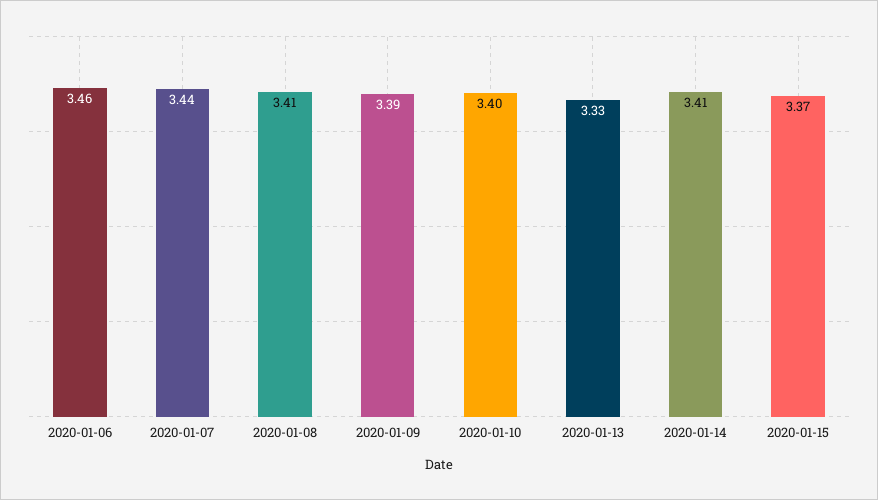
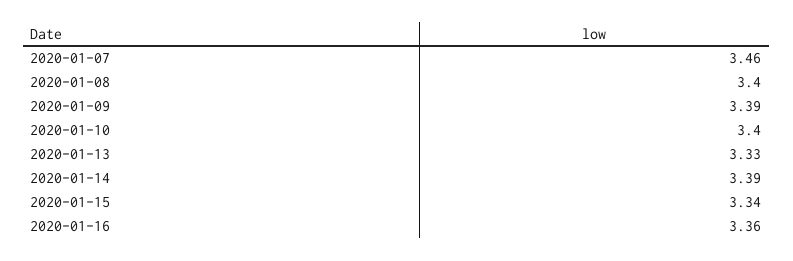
2020-01-06: 3.46 -> none
2020-01-07: 3.44 -> 3.46
2020-01-08: 3.41 -> 3.4
2020-01-14: 3.41 -> 3.39
2020-01-15: 3.37 -> 3.34
2020-01-16: none -> 3.36

